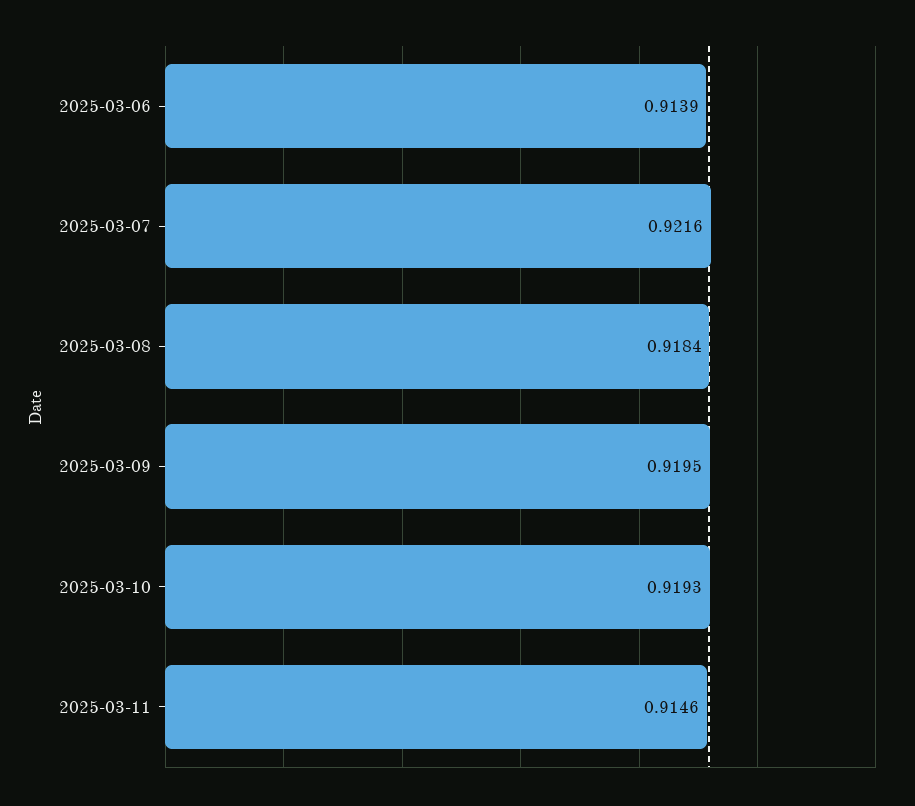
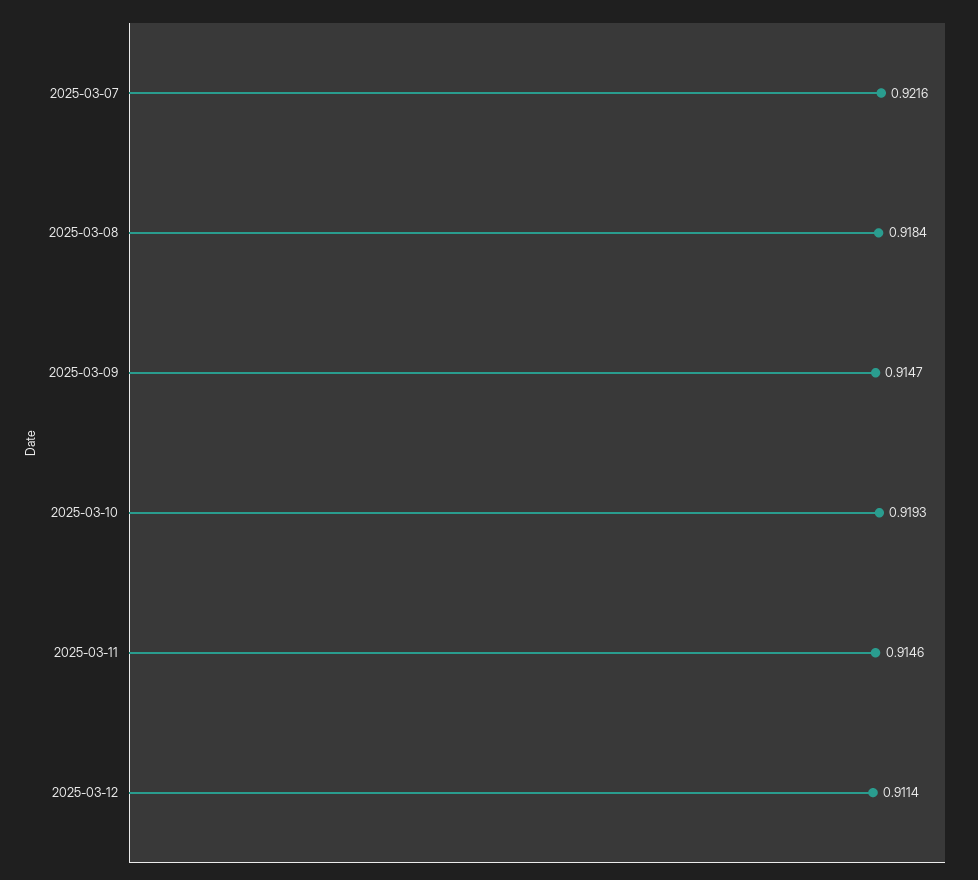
2025-03-06: 0.9139 -> none
2025-03-09: 0.9195 -> 0.9147
2025-03-12: none -> 0.9114

